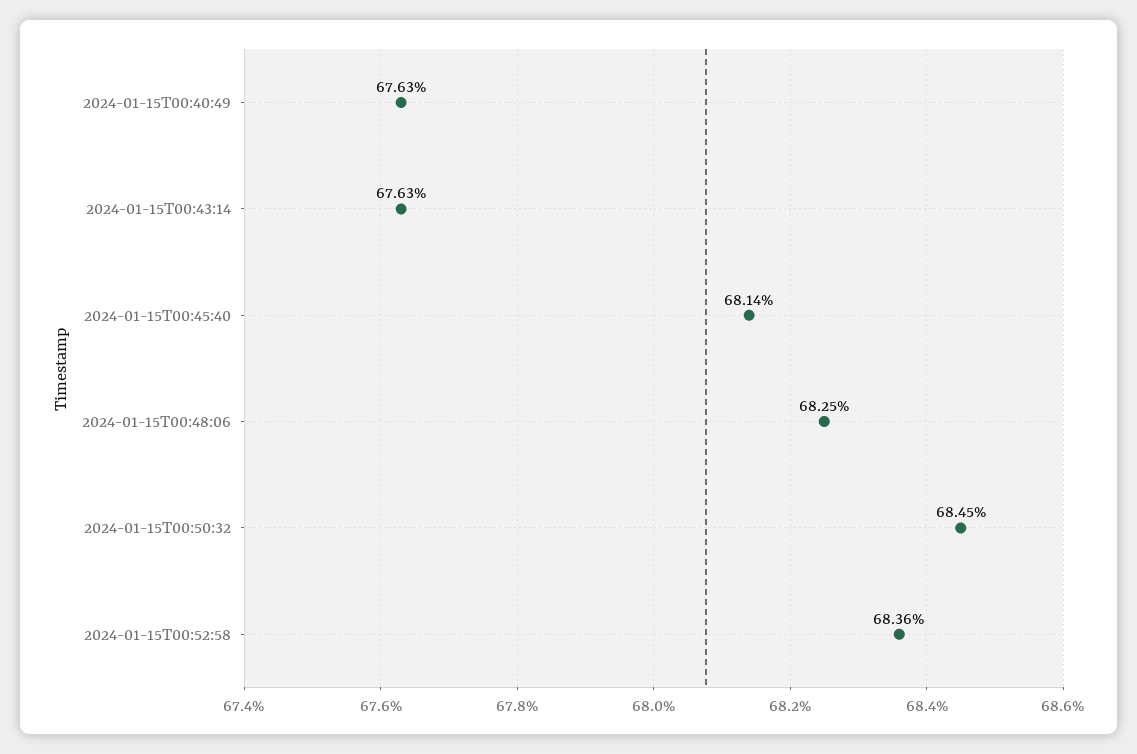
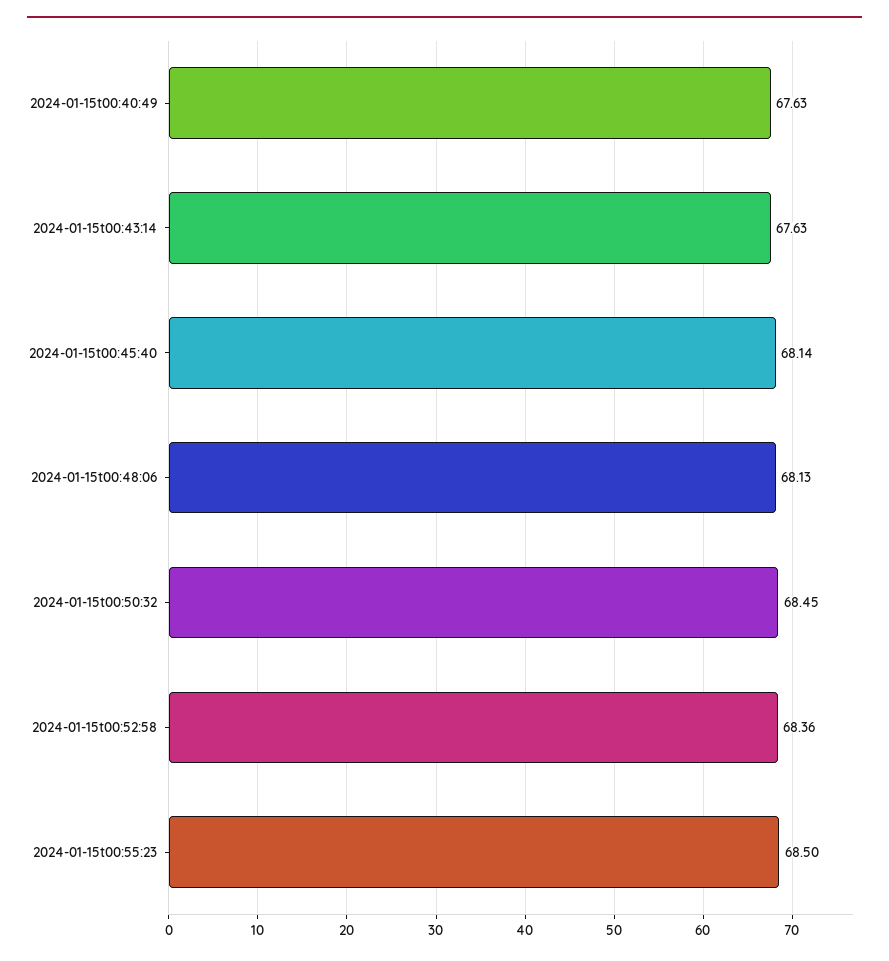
2024-01-15T00:48:06: 68.25 -> 68.13
2024-01-15t00:55:23: none -> 68.5

